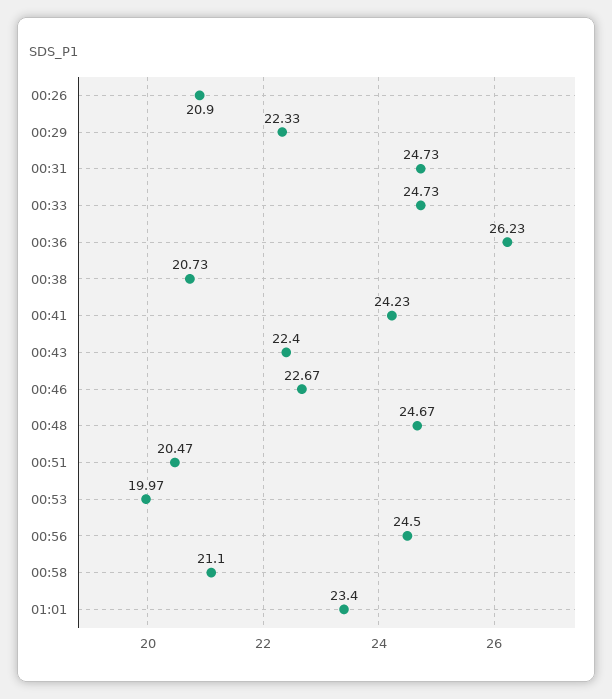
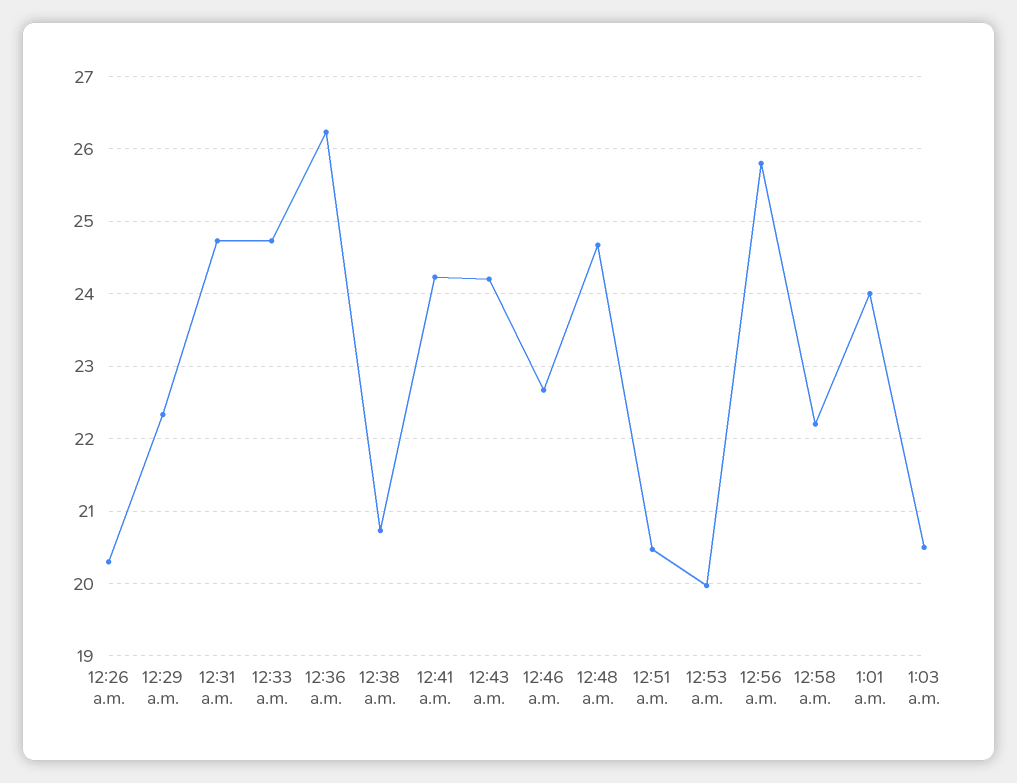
00:26: 20.9 -> 20.3
00:43: 22.4 -> 24.2
00:56: 24.5 -> 25.8
00:58: 21.1 -> 22.2
01:01: 23.4 -> 24
1:03 a.m.: none -> 20.5

